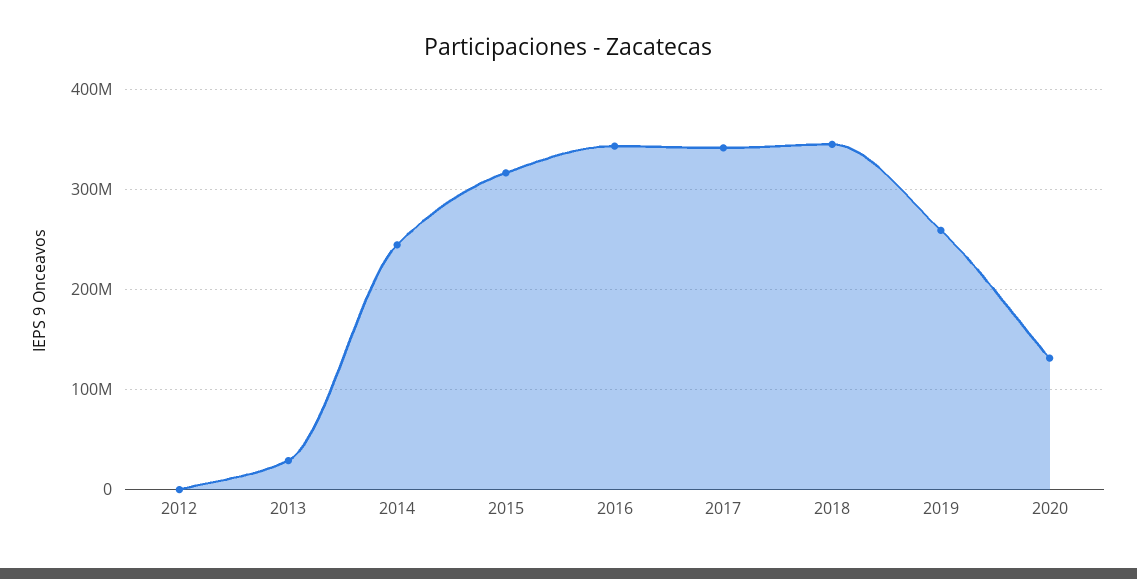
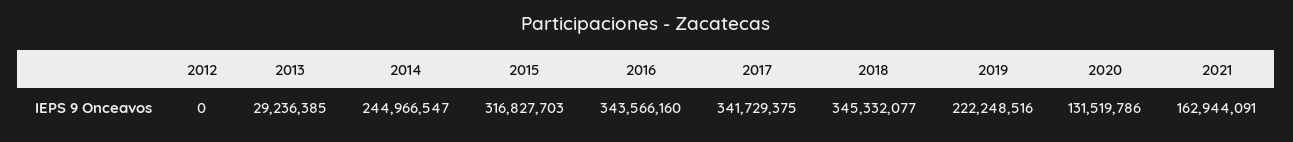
2019: 260000000 -> 222248516
2021: none -> 162944091

